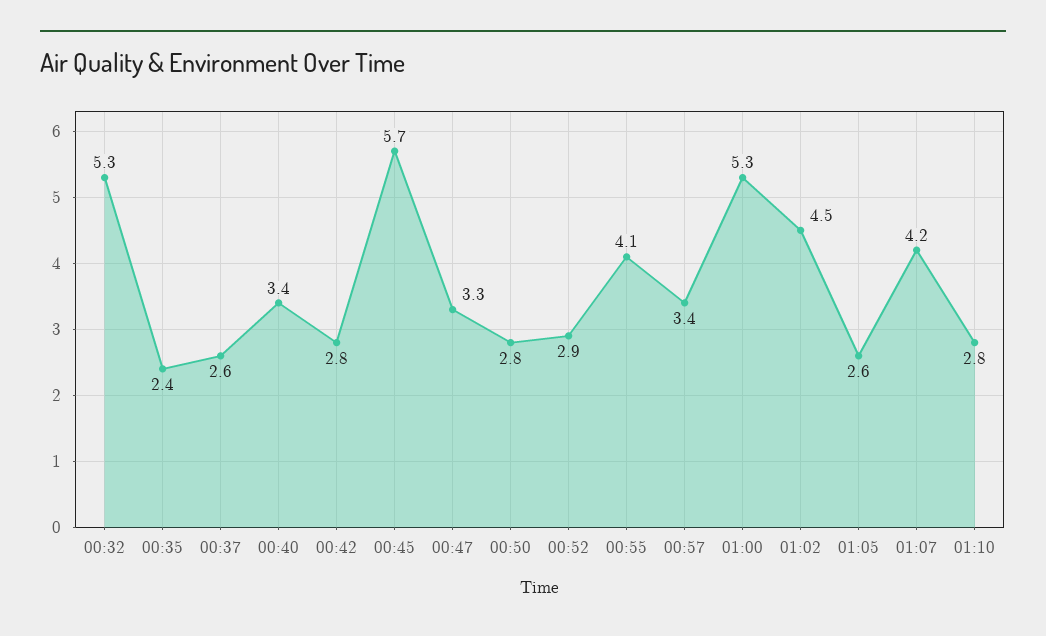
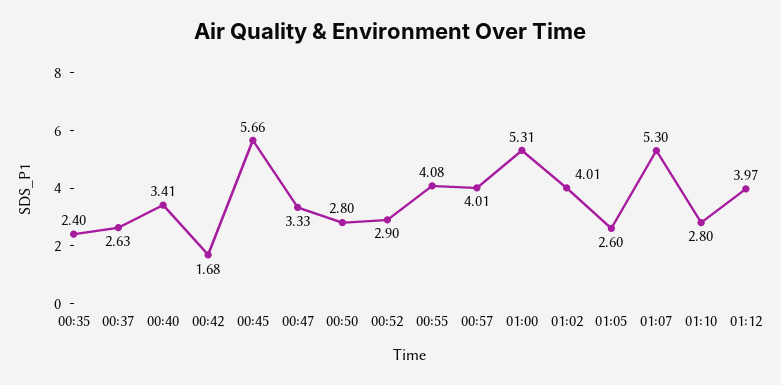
00:32: 5.3 -> none
00:42: 2.8 -> 1.68
00:57: 3.4 -> 4.01
01:02: 4.5 -> 4.01
01:07: 4.2 -> 5.3
01:12: none -> 3.97

